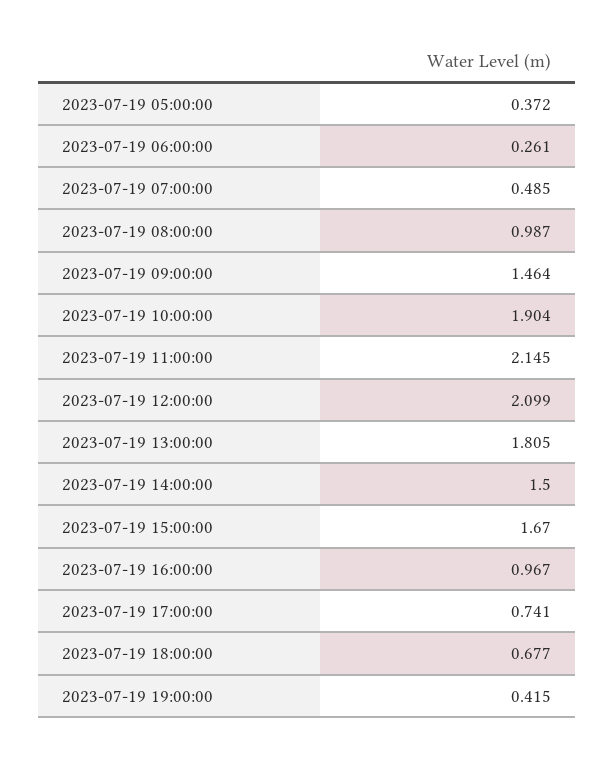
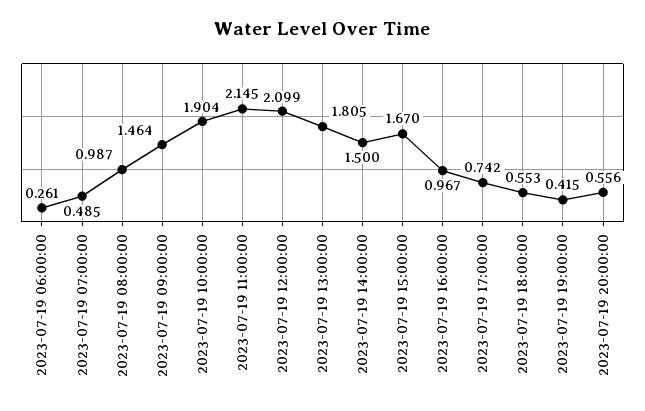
2023-07-19 05:00:00: 0.372 -> none
2023-07-19 17:00:00: 0.741 -> 0.742
2023-07-19 18:00:00: 0.677 -> 0.553
2023-07-19 20:00:00: none -> 0.556

